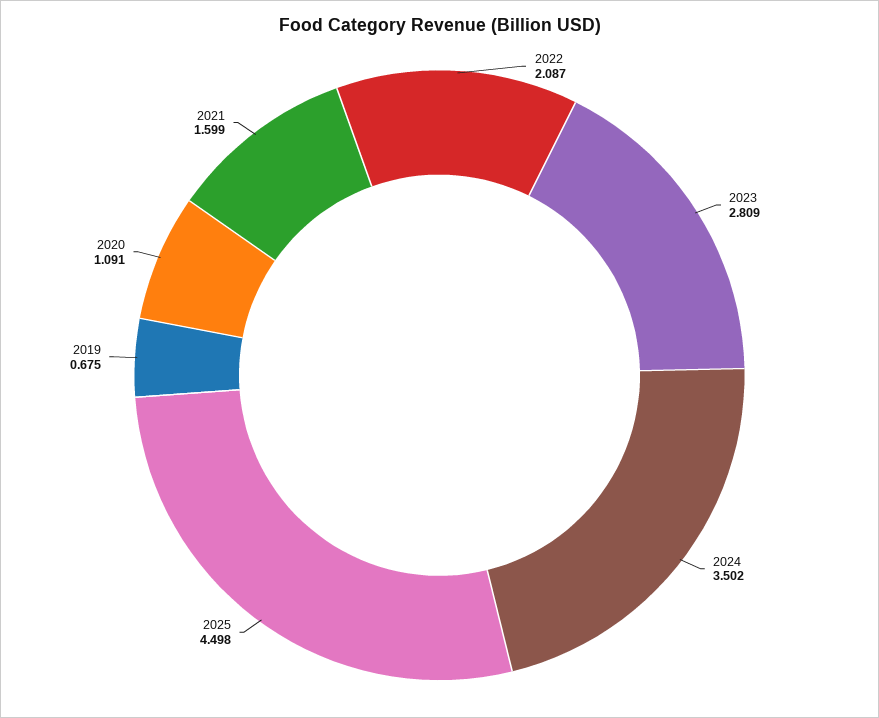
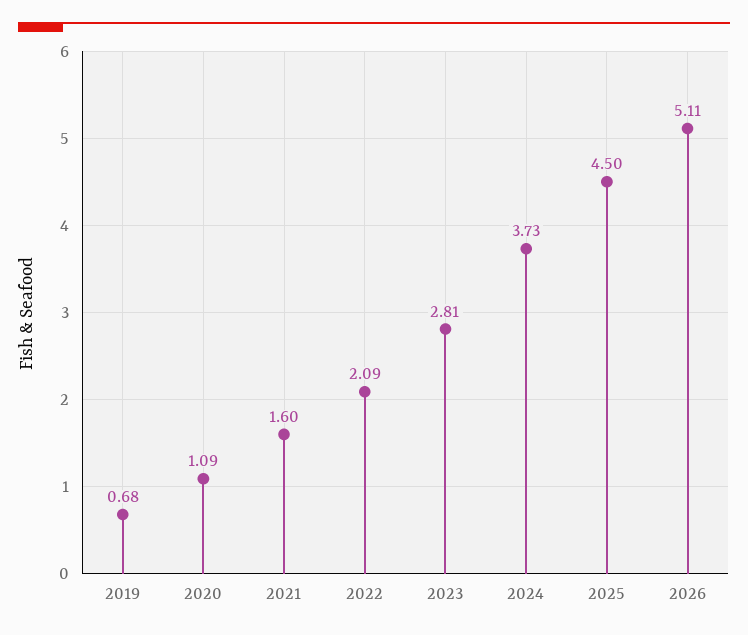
2024: 3.502 -> 3.73
2026: none -> 5.11

